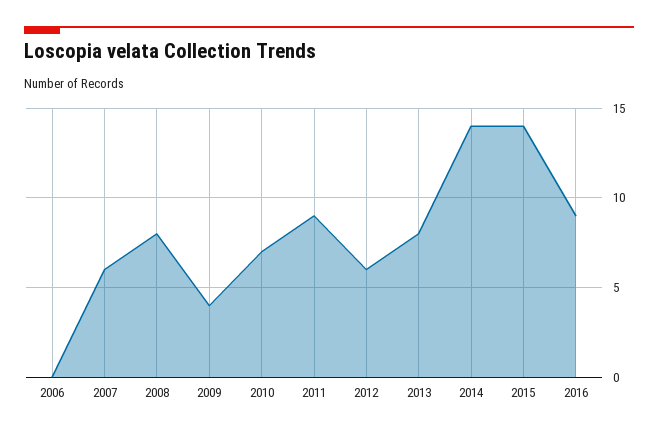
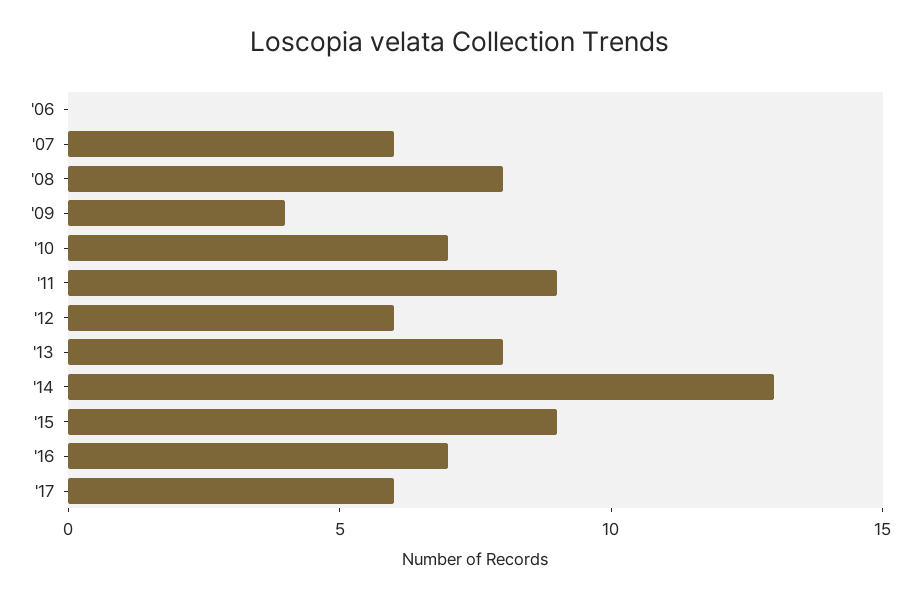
2014: 14 -> 13
2015: 14 -> 9
2016: 9 -> 7
'17: none -> 6

